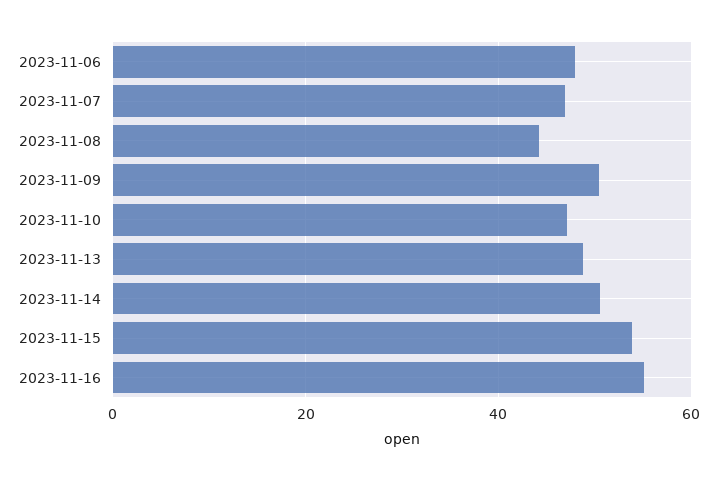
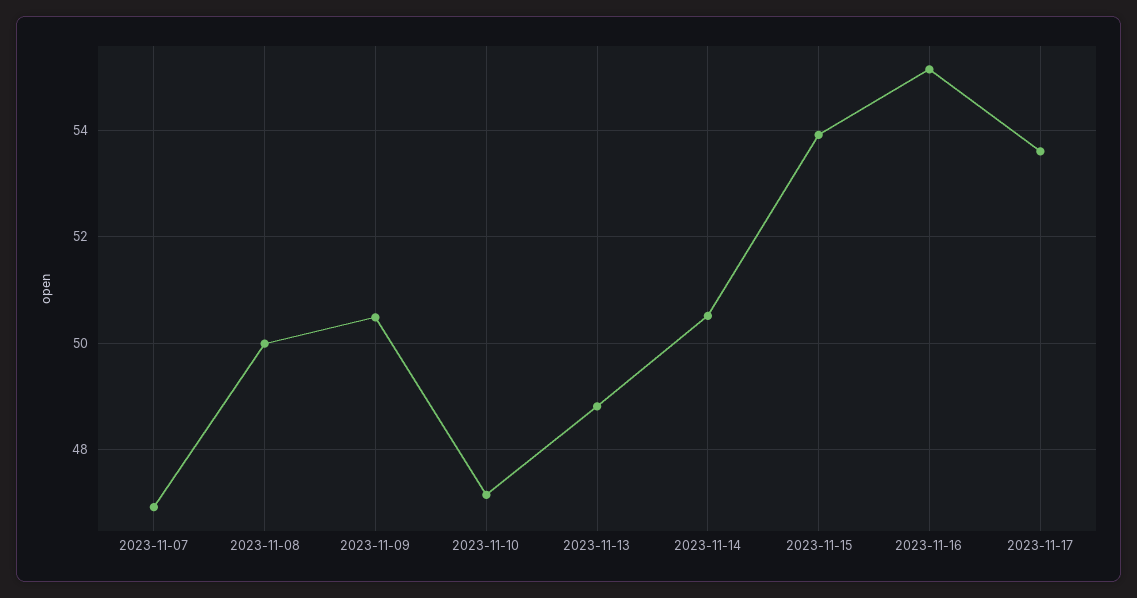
2023-11-06: 48 -> none
2023-11-08: 44 -> 50
2023-11-17: none -> 53.6

